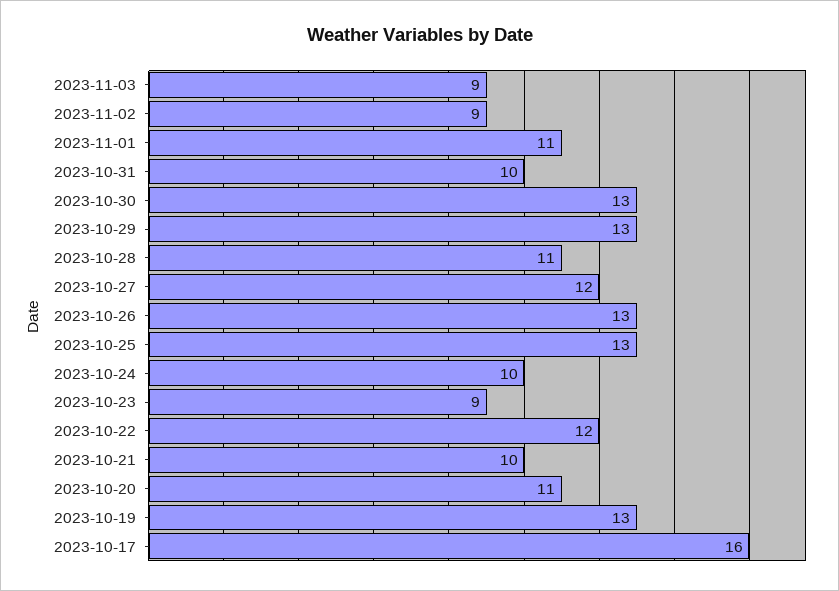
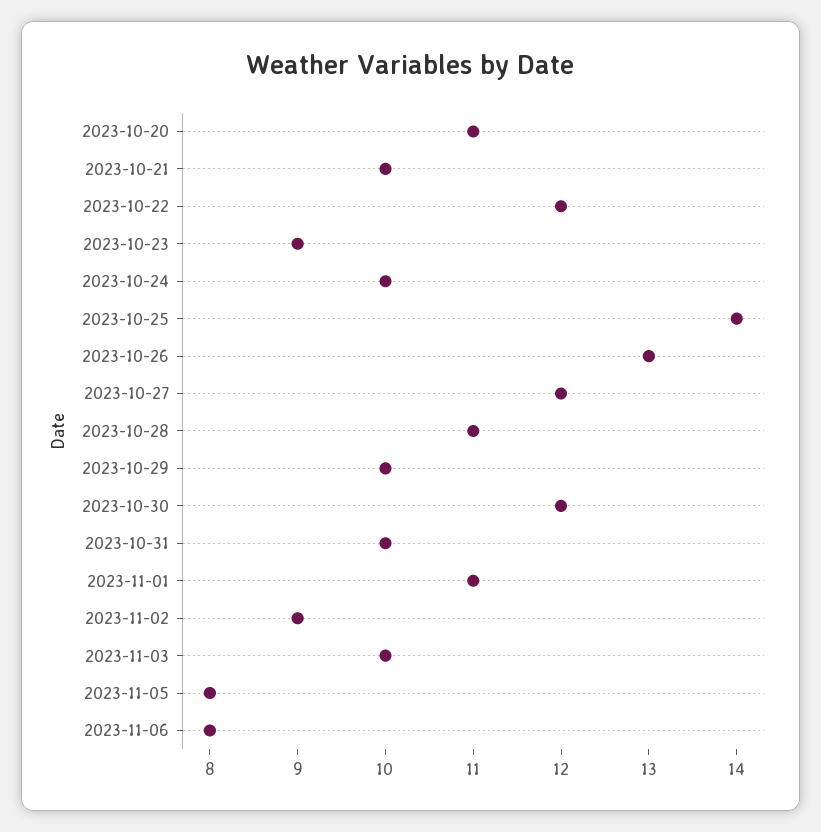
2023-11-03: 9 -> 10
2023-10-30: 13 -> 12
2023-10-29: 13 -> 10
2023-10-25: 13 -> 14
2023-10-19: 13 -> none
2023-10-17: 16 -> none
2023-11-05: none -> 8
2023-11-06: none -> 8

